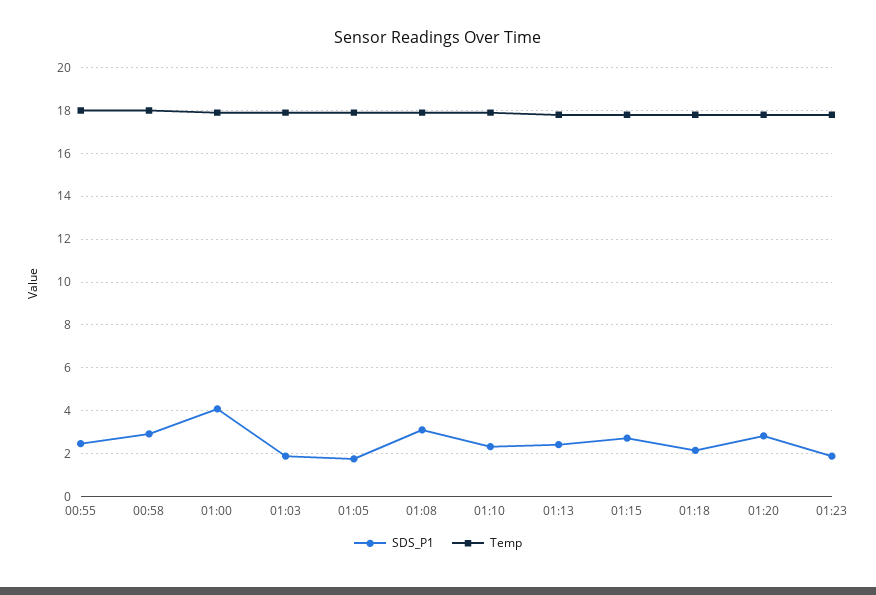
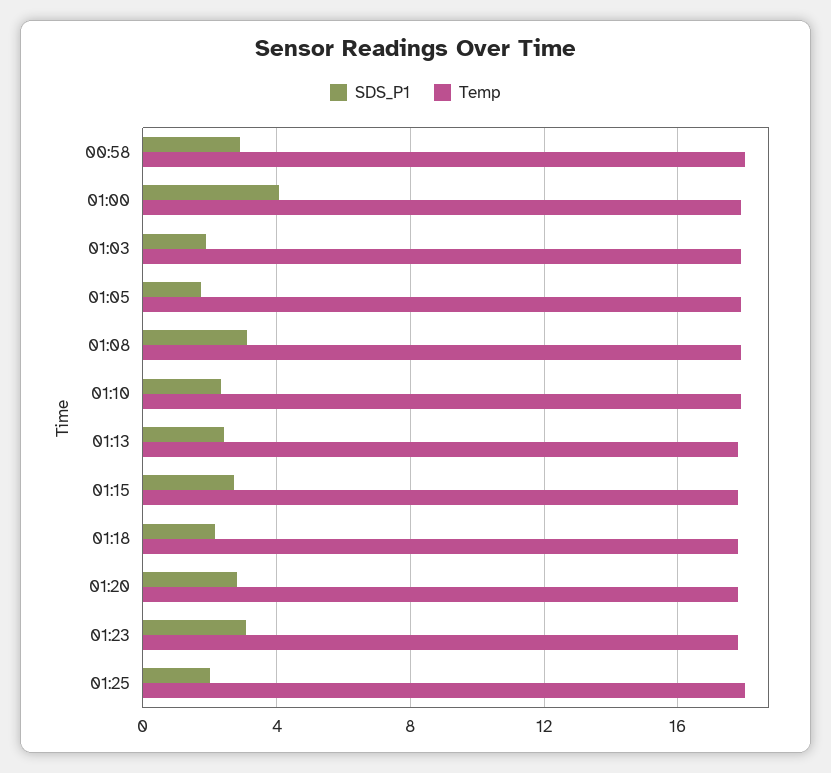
SDS_P1, 00:55: 2.5 -> none
Temp, 00:55: 18 -> none
SDS_P1, 01:23: 2 -> 3
SDS_P1, 01:25: none -> 2
Temp, 01:25: none -> 18

